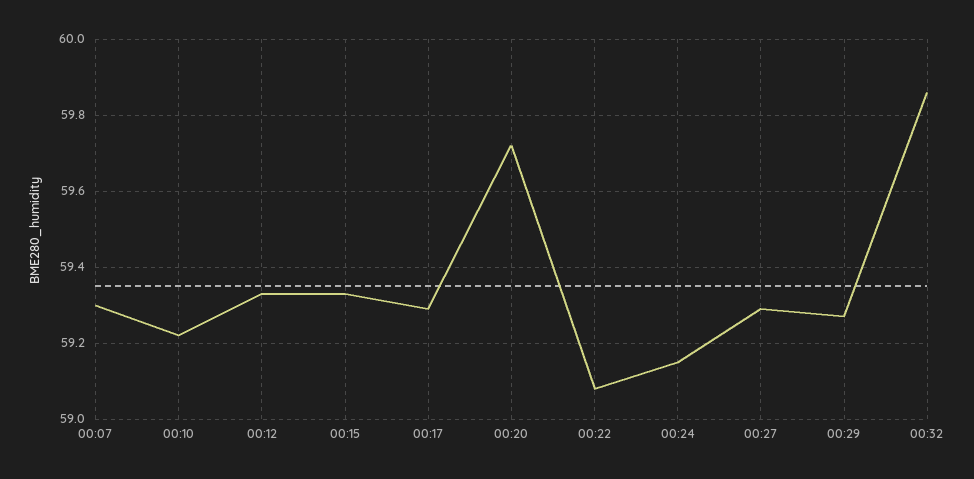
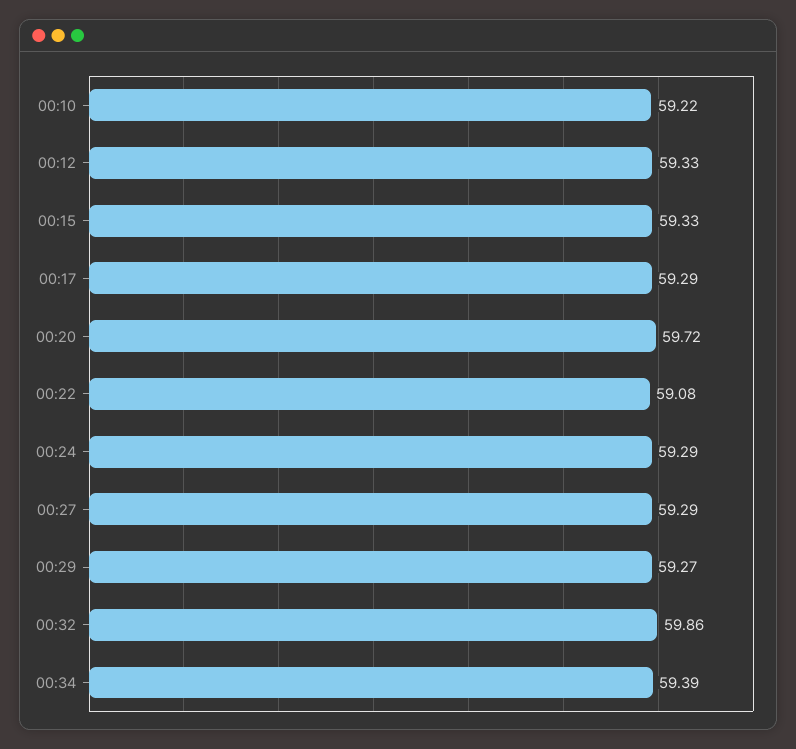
00:07: 59.3 -> none
00:24: 59.15 -> 59.29
00:34: none -> 59.39

